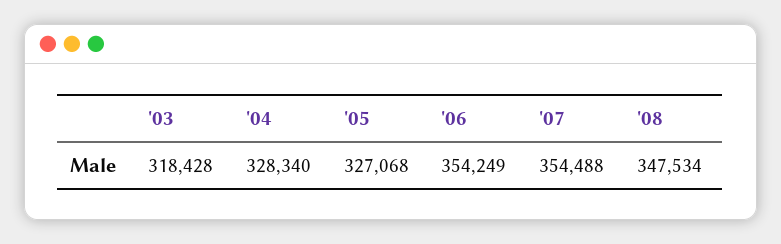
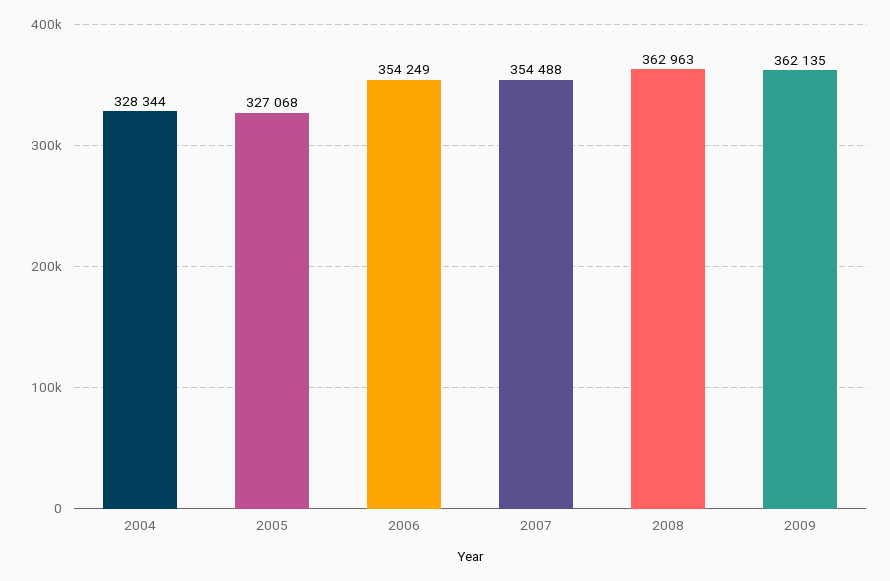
'03: 318428 -> none
'04: 328340 -> 328344
'08: 347534 -> 362963
2009: none -> 362135

